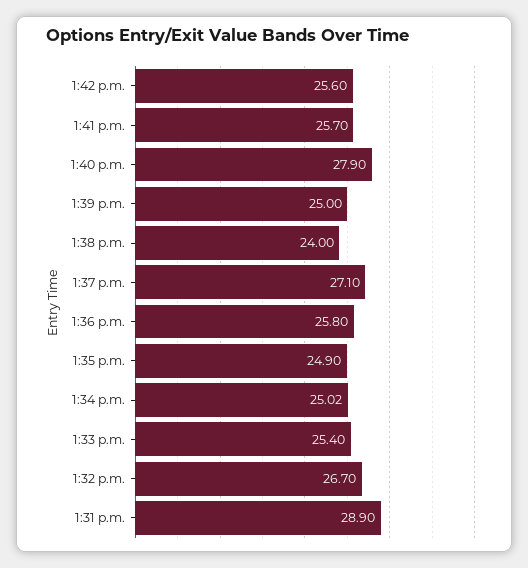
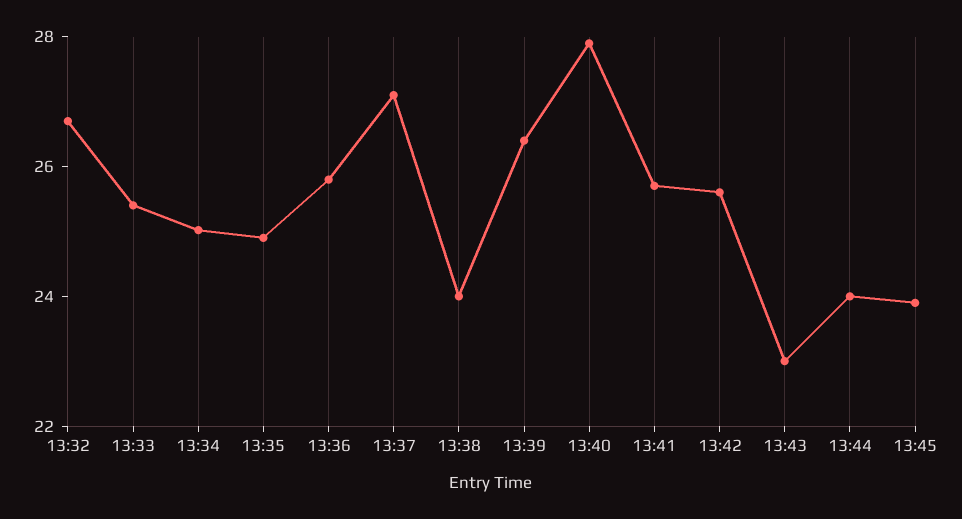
1:39 p.m.: 25 -> 26.5
1:31 p.m.: 28.9 -> none
13:43: none -> 23
13:44: none -> 24
13:45: none -> 24

